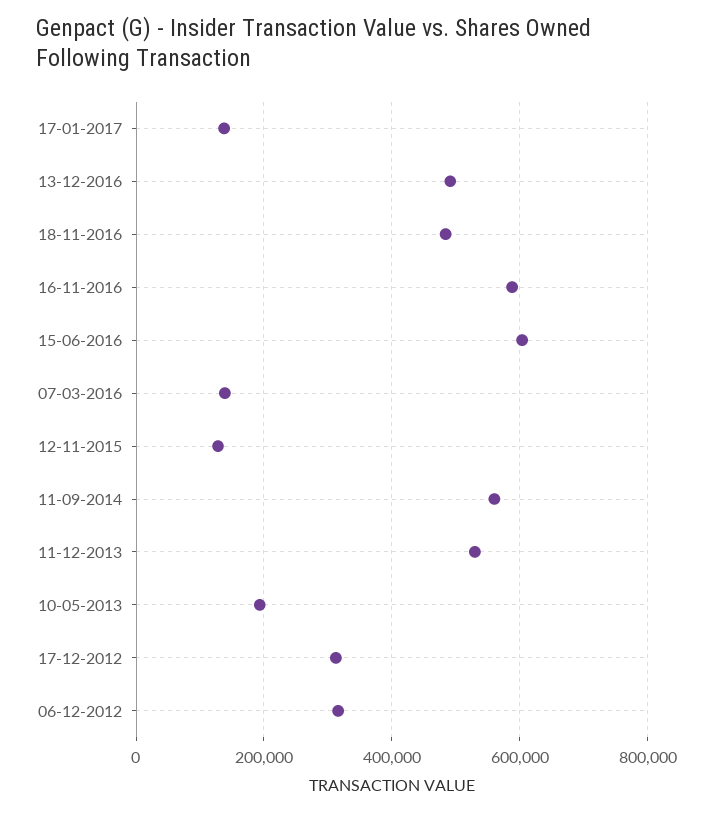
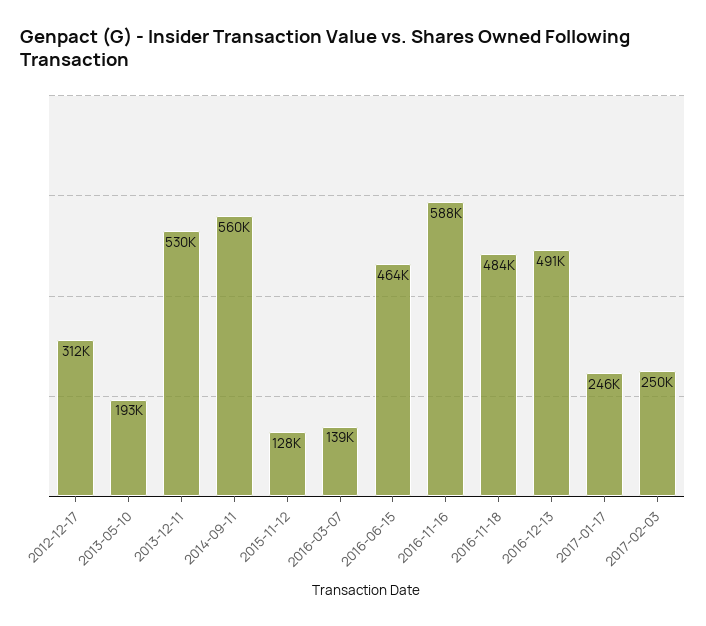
17-01-2017: 140000 -> 246000
15-06-2016: 600000 -> 464000
06-12-2012: 320000 -> none
2017-02-03: none -> 250000

